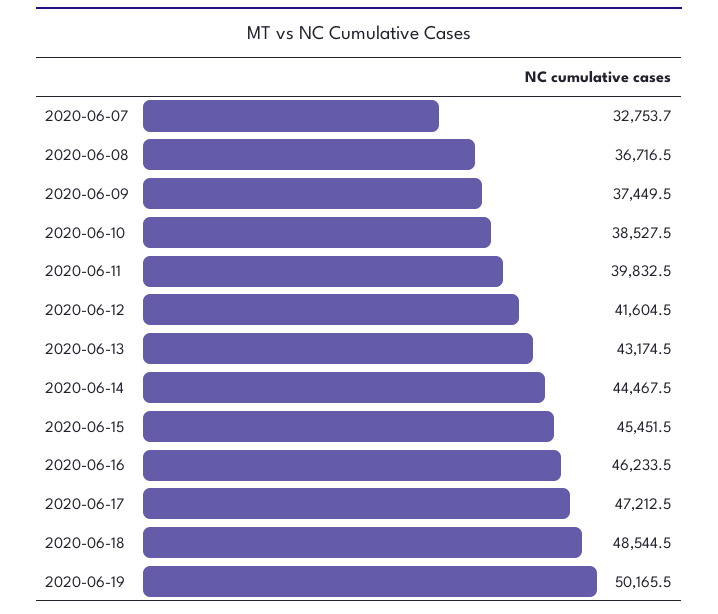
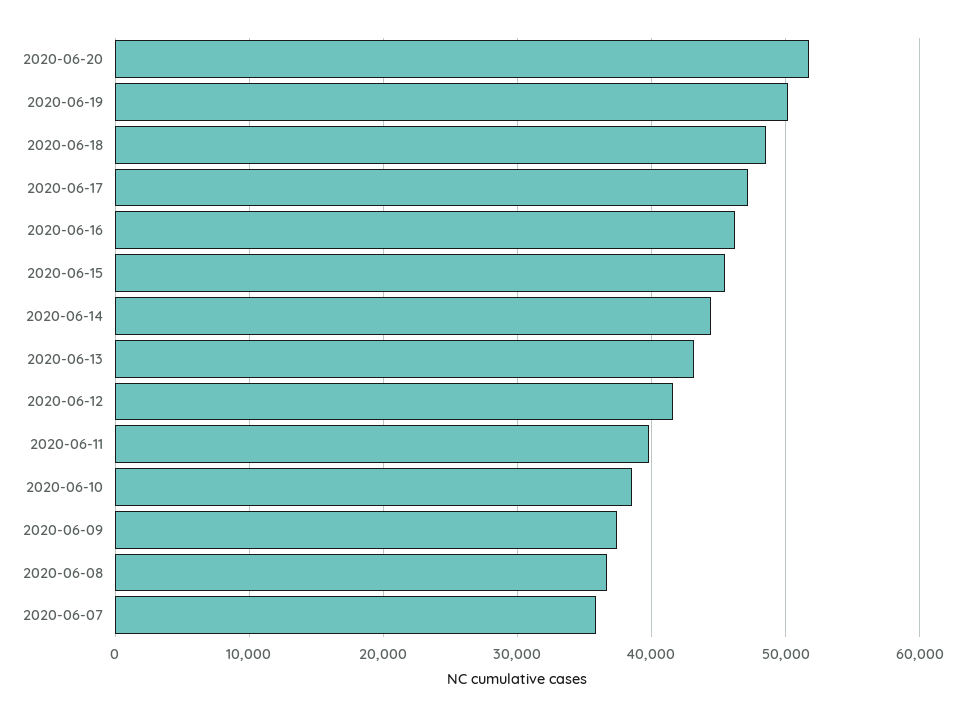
2020-06-07: 32753.7 -> 36000
2020-06-20: none -> 52000

